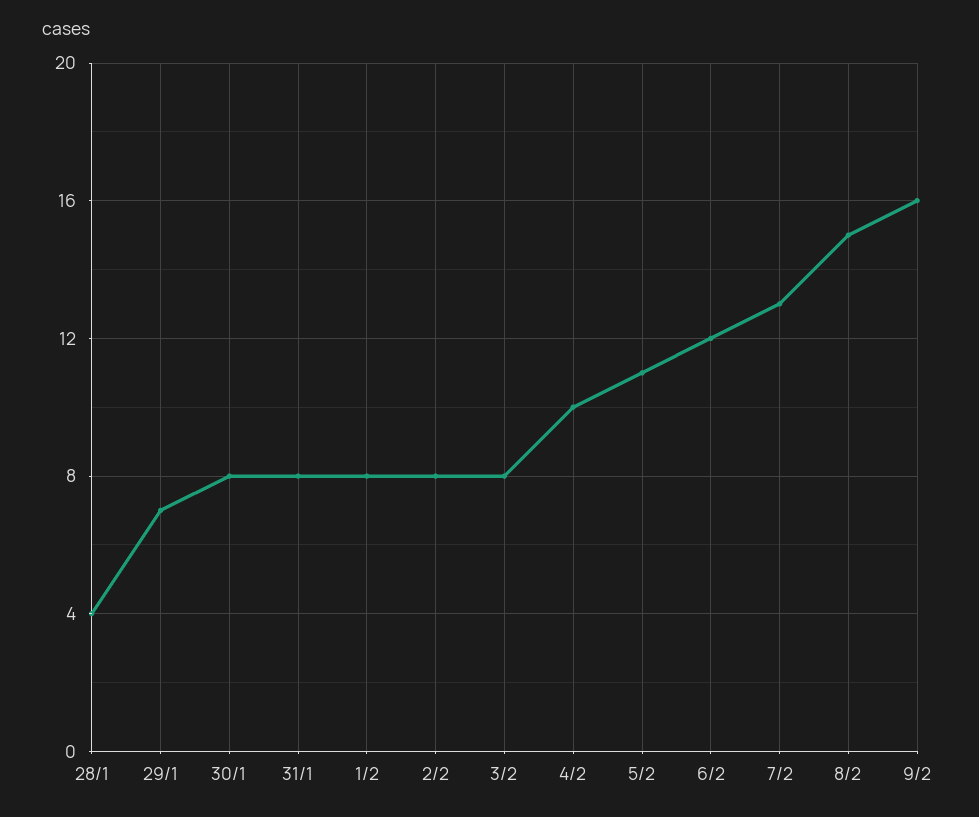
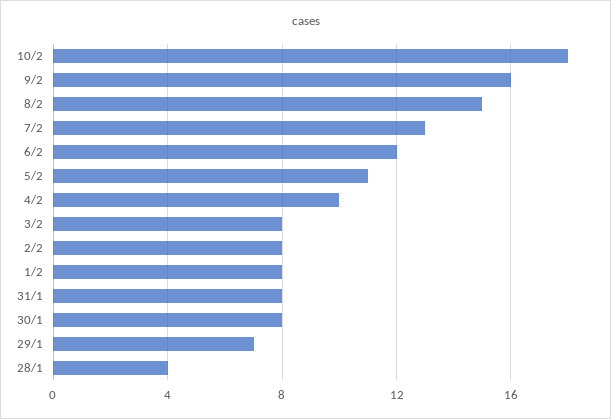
10/2: none -> 18

